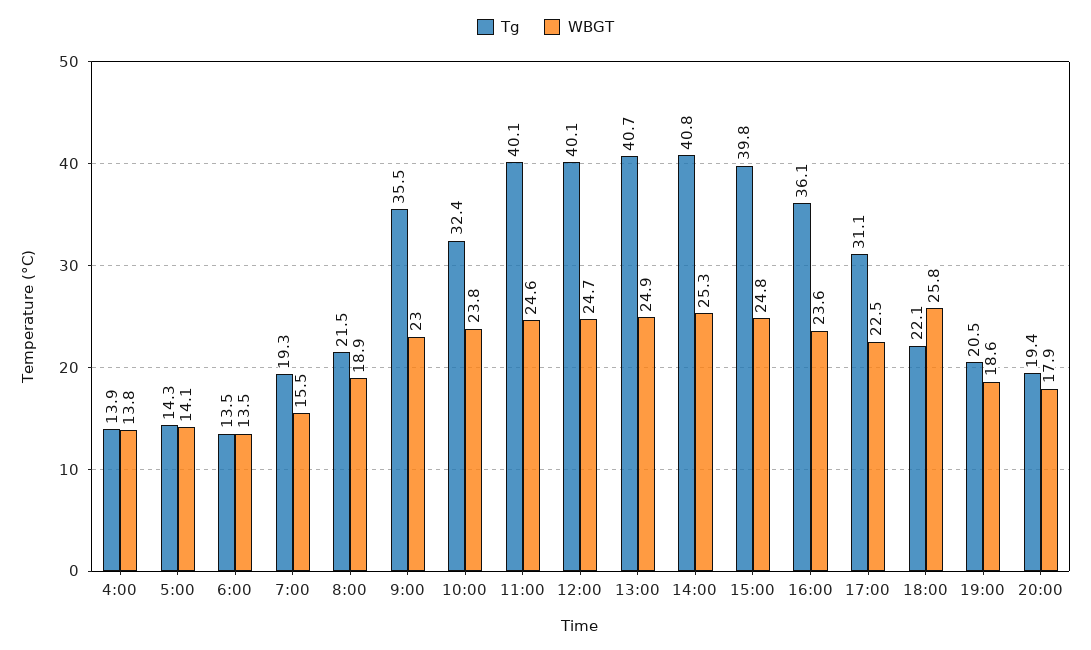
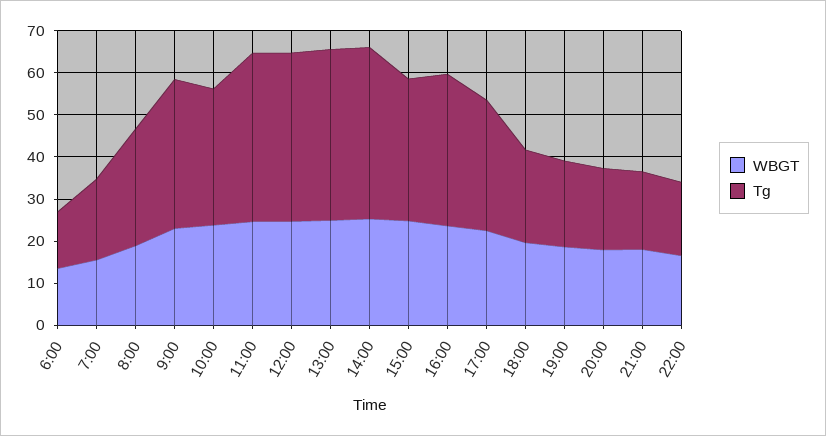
Tg, 4:00: 13.9 -> none
WBGT, 4:00: 13.8 -> none
Tg, 5:00: 14.3 -> none
WBGT, 5:00: 14.1 -> none
Tg, 8:00: 21.5 -> 28
Tg, 15:00: 39.8 -> 34
WBGT, 18:00: 25.8 -> 20
WBGT, 21:00: none -> 18
Tg, 21:00: none -> 18
WBGT, 22:00: none -> 16
Tg, 22:00: none -> 18

